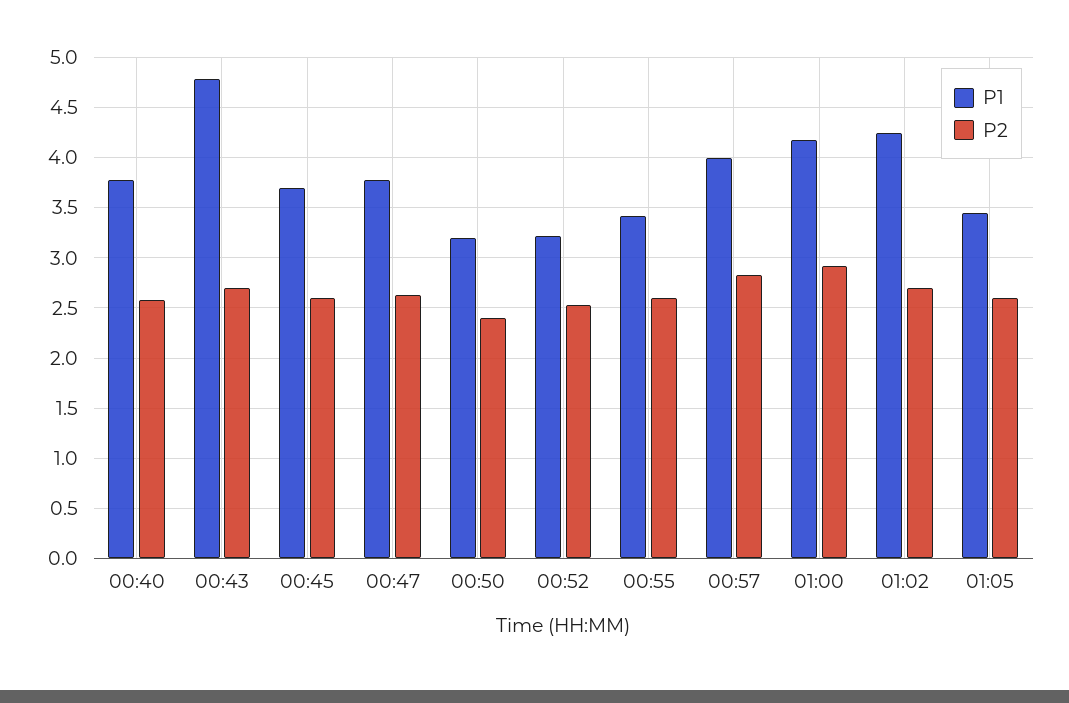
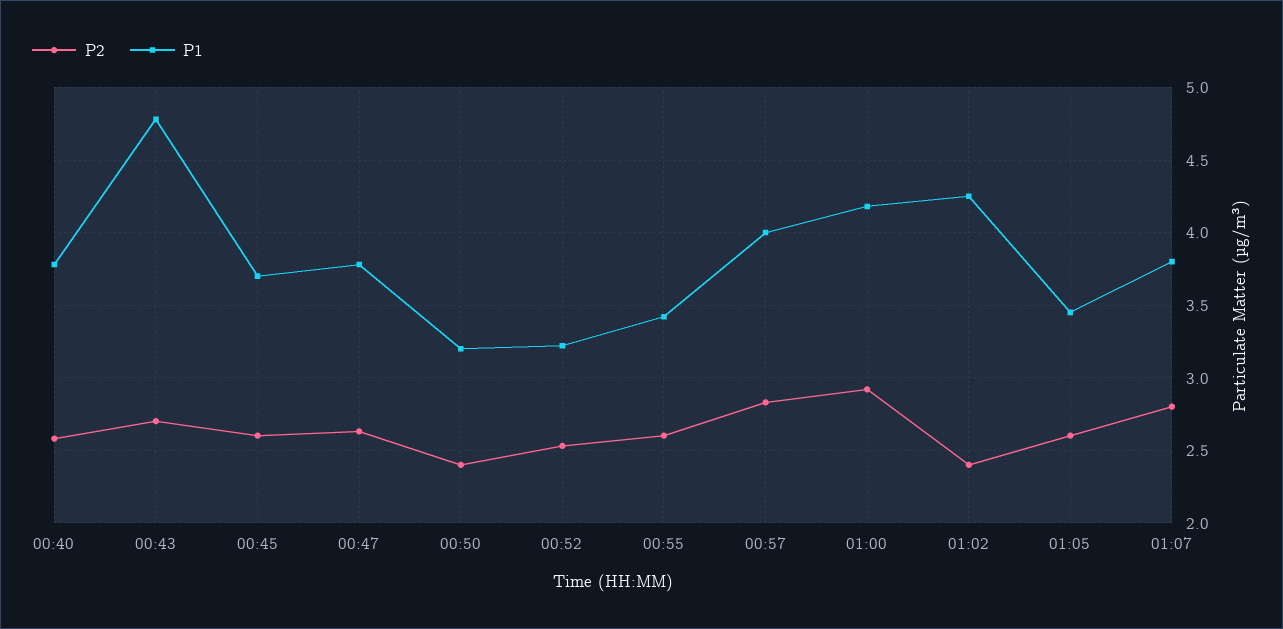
P2, 01:02: 2.7 -> 2.4
P2, 01:07: none -> 2.8
P1, 01:07: none -> 3.8

